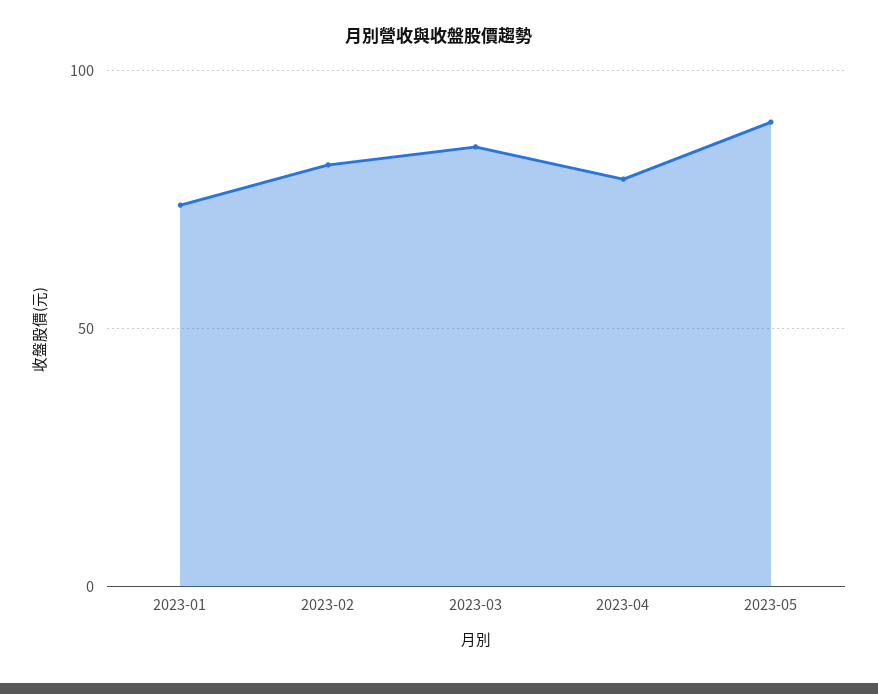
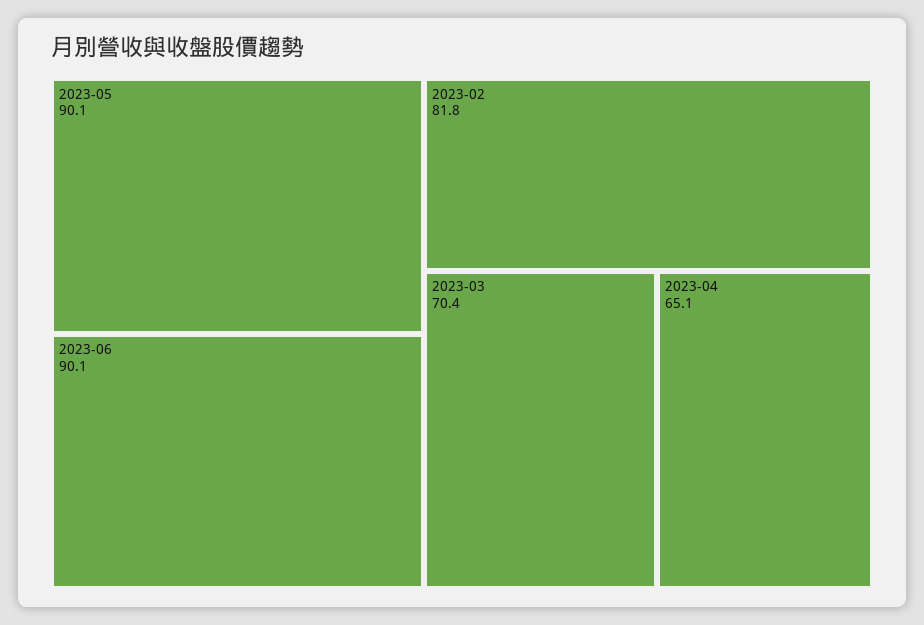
2023-01: 75 -> none
2023-03: 85 -> 70.4
2023-04: 80 -> 65.1
2023-06: none -> 90.1

